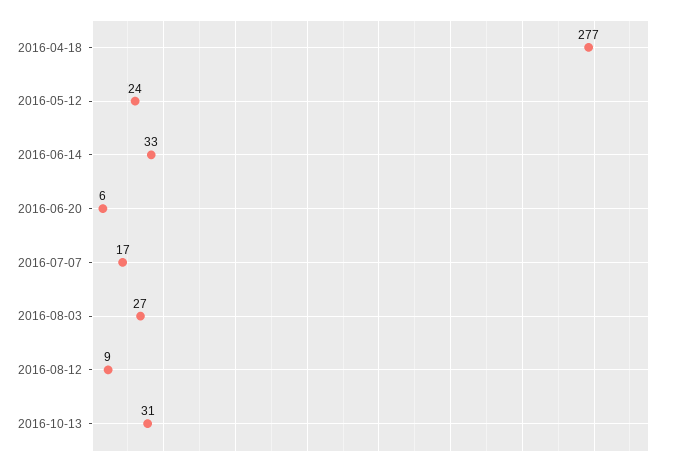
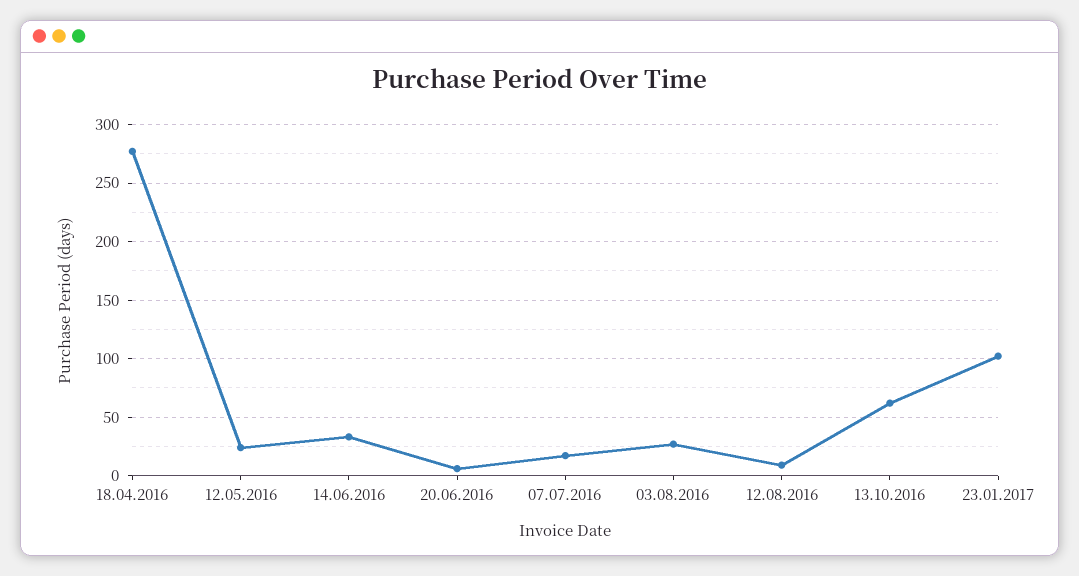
2016-10-13: 31 -> 60
23.01.2017: none -> 100

